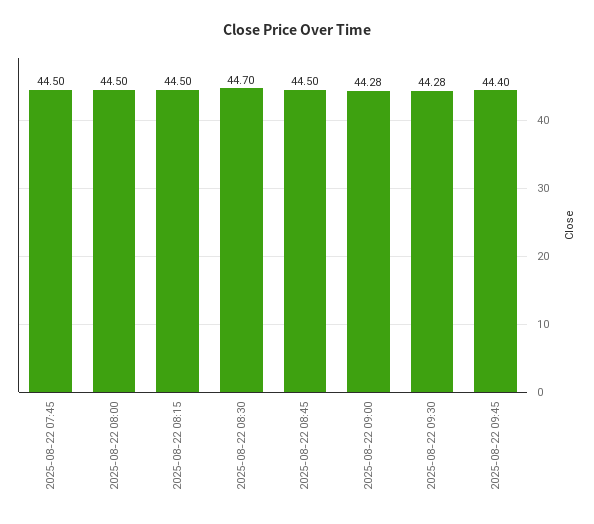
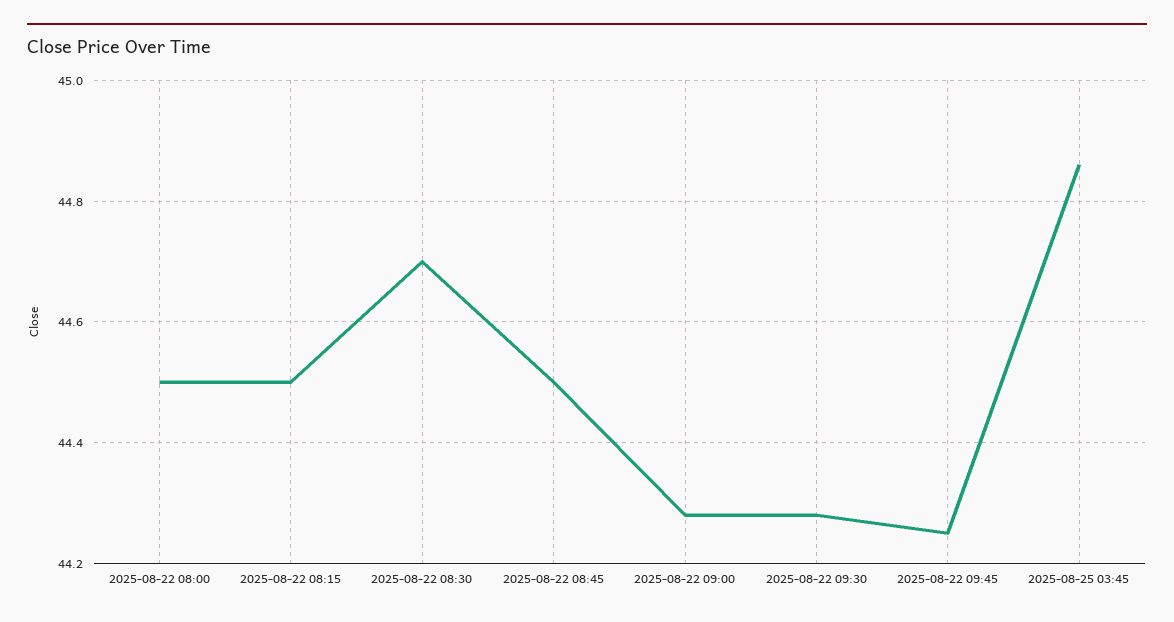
2025-08-22 07:45: 44.5 -> none
2025-08-22 09:45: 44.4 -> 44.25
2025-08-25 03:45: none -> 44.85

